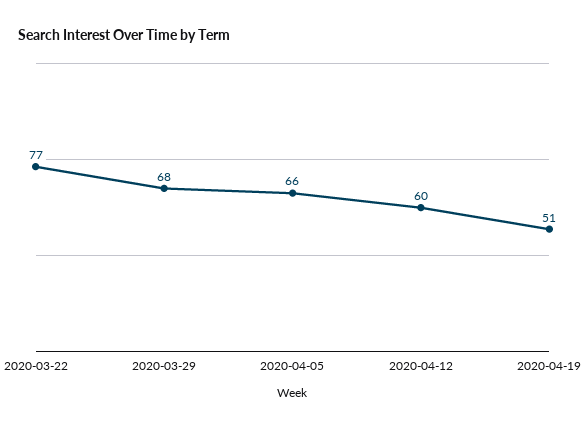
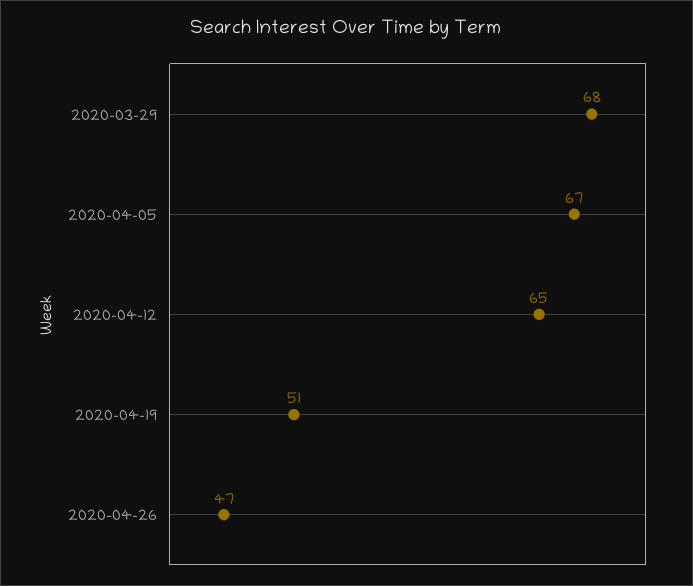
2020-03-22: 77 -> none
2020-04-05: 66 -> 67
2020-04-12: 60 -> 65
2020-04-26: none -> 47

